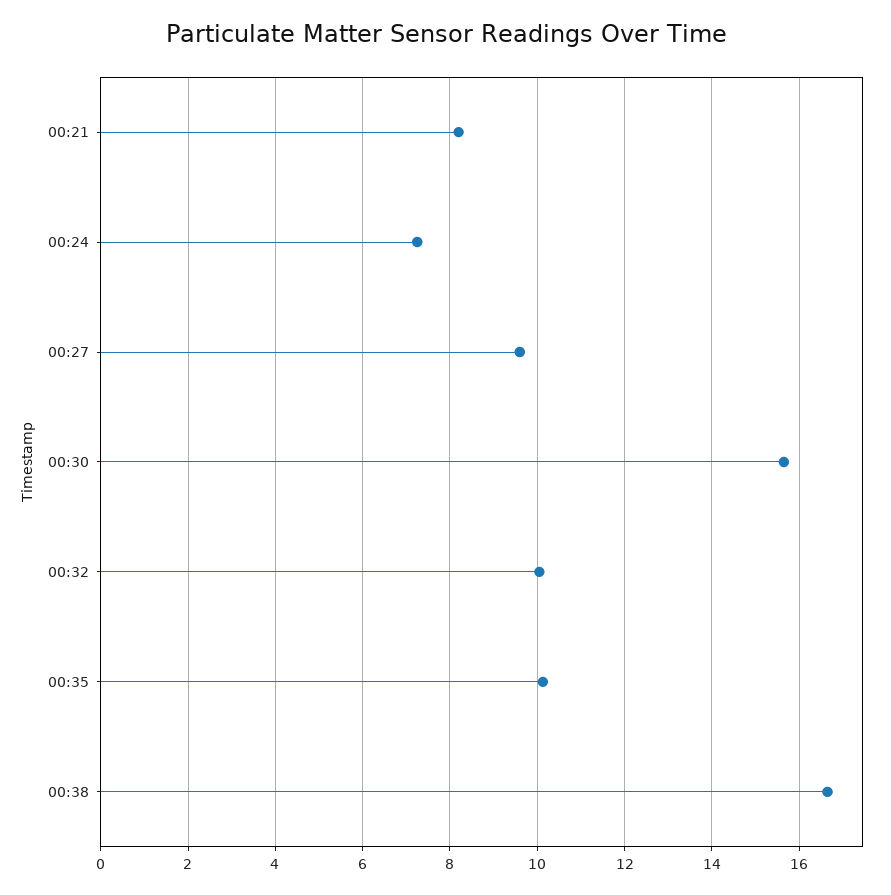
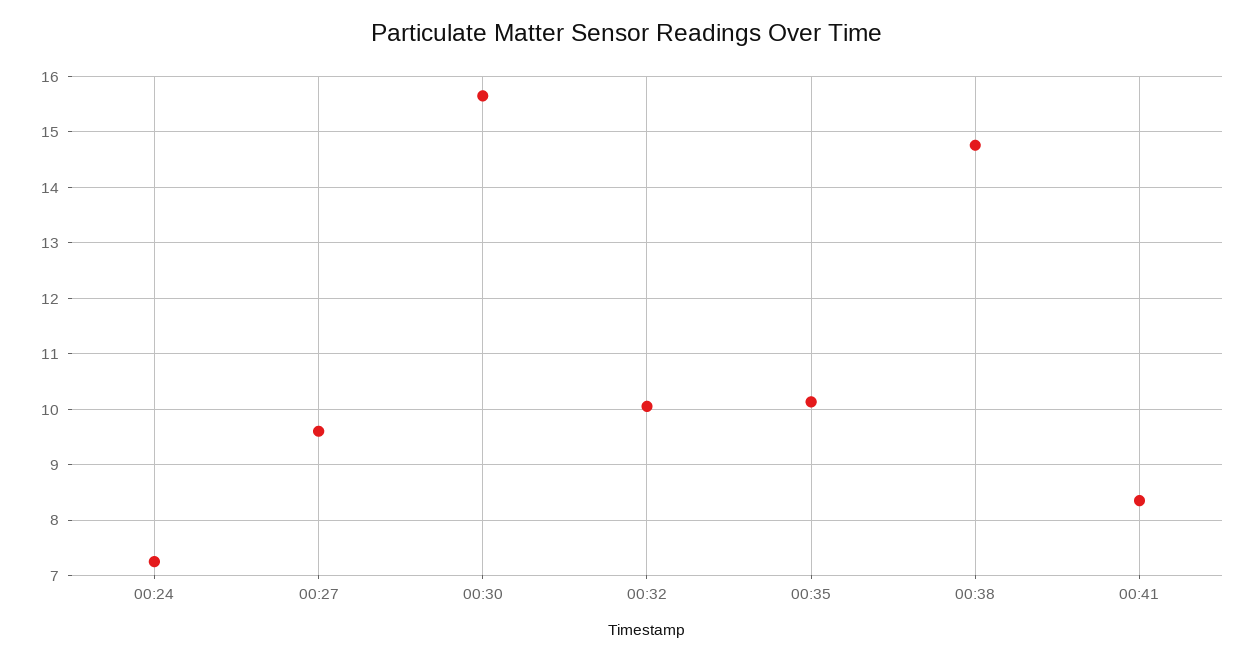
00:21: 8.2 -> none
00:38: 16.6 -> 14.8
00:41: none -> 8.4

